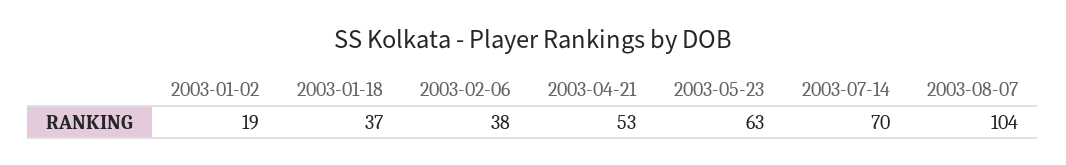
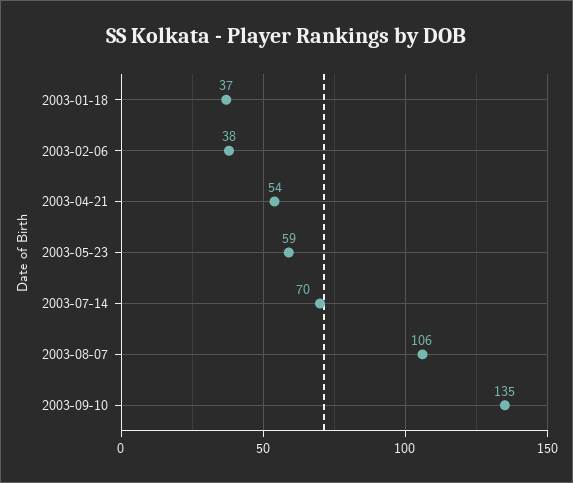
2003-01-02: 19 -> none
2003-04-21: 53 -> 54
2003-05-23: 63 -> 59
2003-08-07: 104 -> 106
2003-09-10: none -> 135

